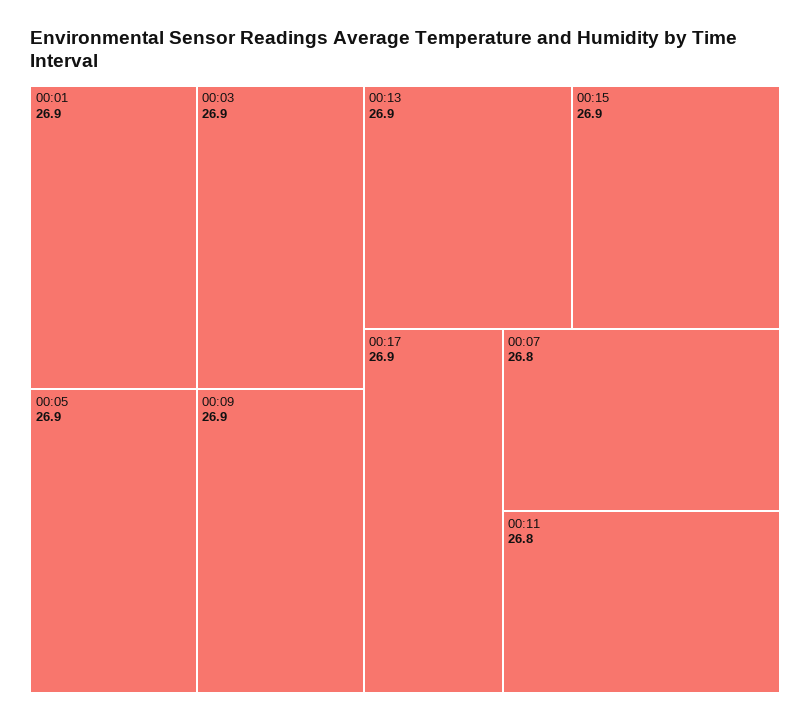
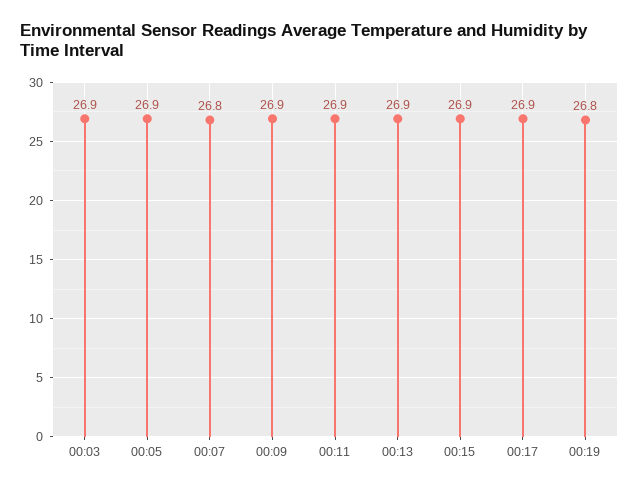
00:01: 26.9 -> none
00:11: 26.8 -> 26.9
00:19: none -> 26.8

